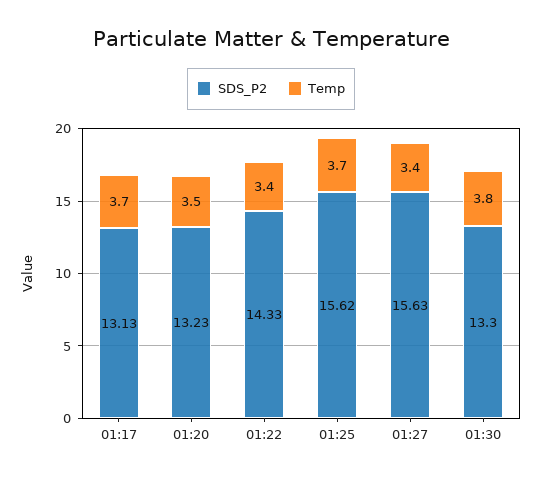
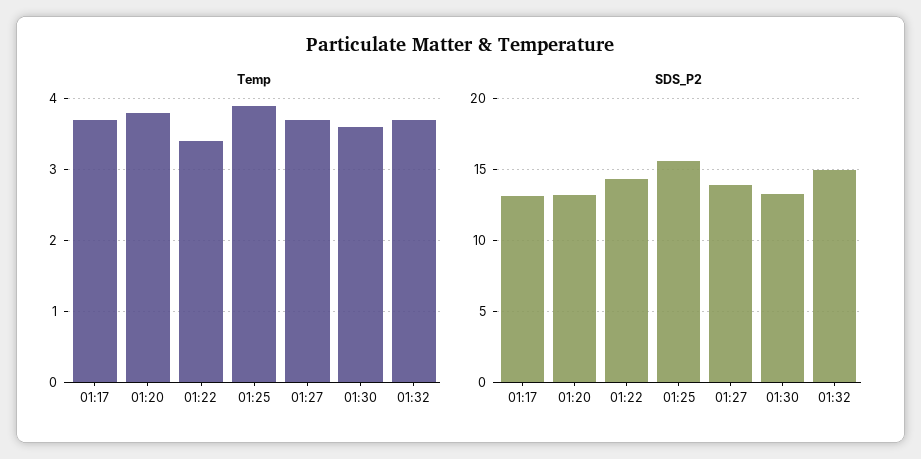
Temp, 01:20: 3.5 -> 3.8
Temp, 01:25: 3.7 -> 3.9
SDS_P2, 01:27: 15.63 -> 14
Temp, 01:27: 3.4 -> 3.7
Temp, 01:30: 3.8 -> 3.6
Temp, 01:32: none -> 3.7
SDS_P2, 01:32: none -> 15

